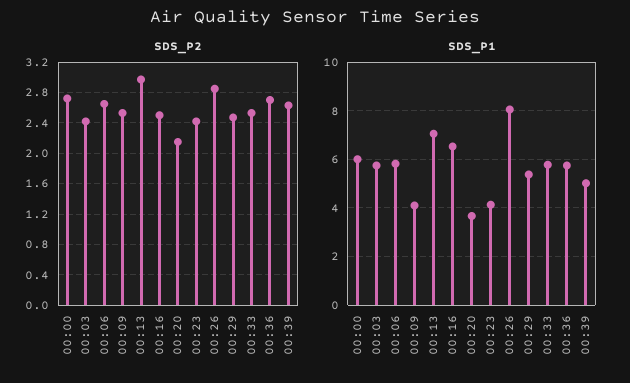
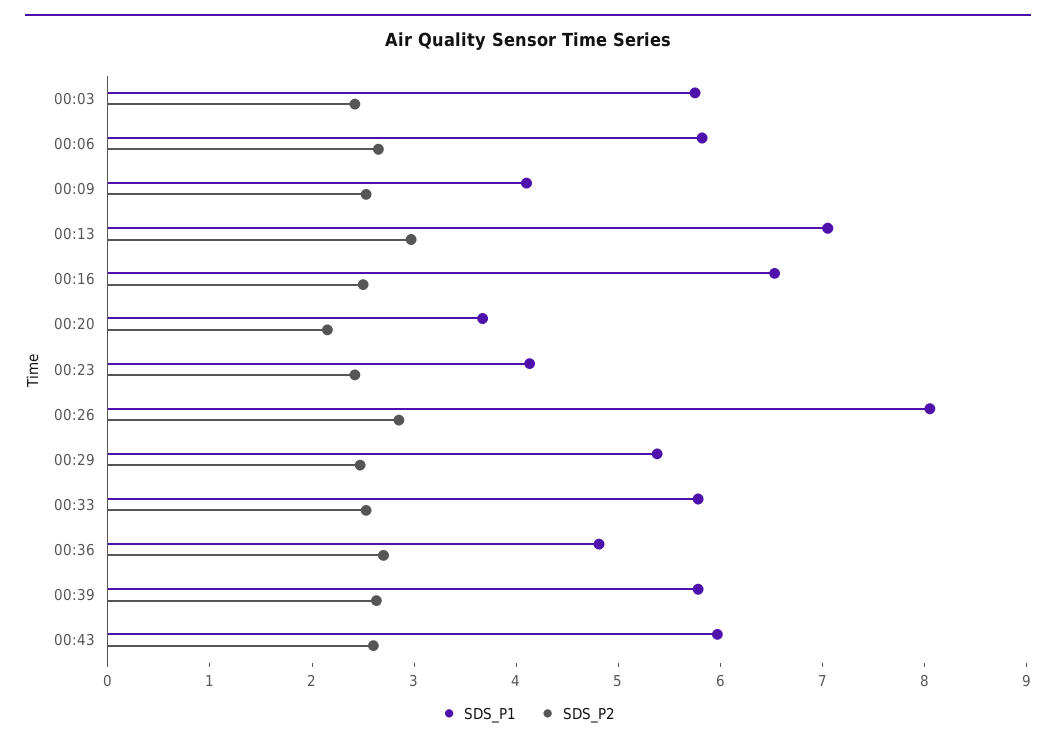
SDS_P2, 00:00: 2.7 -> none
SDS_P1, 00:00: 6 -> none
SDS_P1, 00:36: 5.75 -> 4.8
SDS_P1, 00:39: 5 -> 5.8
SDS_P1, 00:43: none -> 6
SDS_P2, 00:43: none -> 2.6

